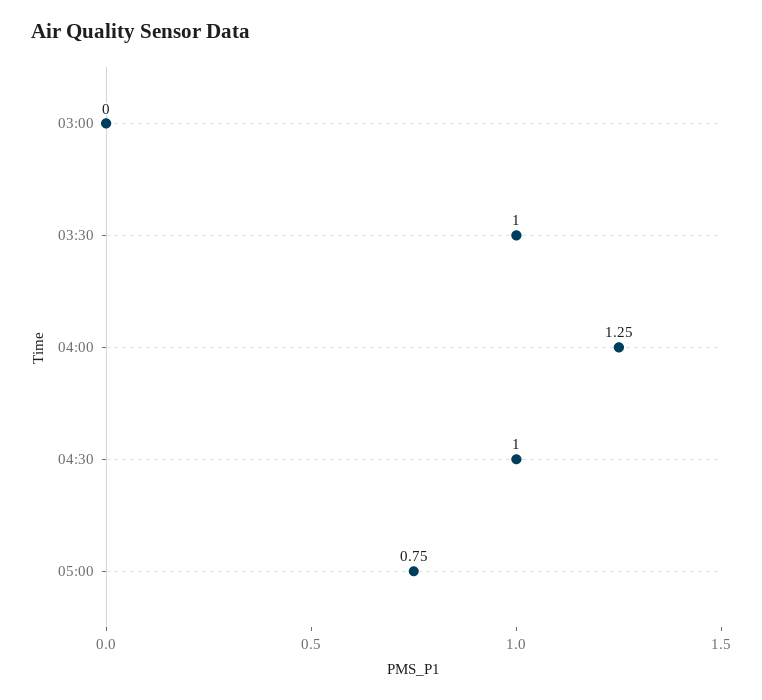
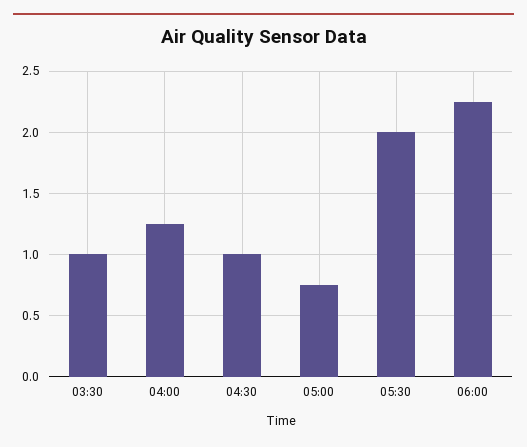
03:00: 0 -> none
05:30: none -> 2
06:00: none -> 2.25

